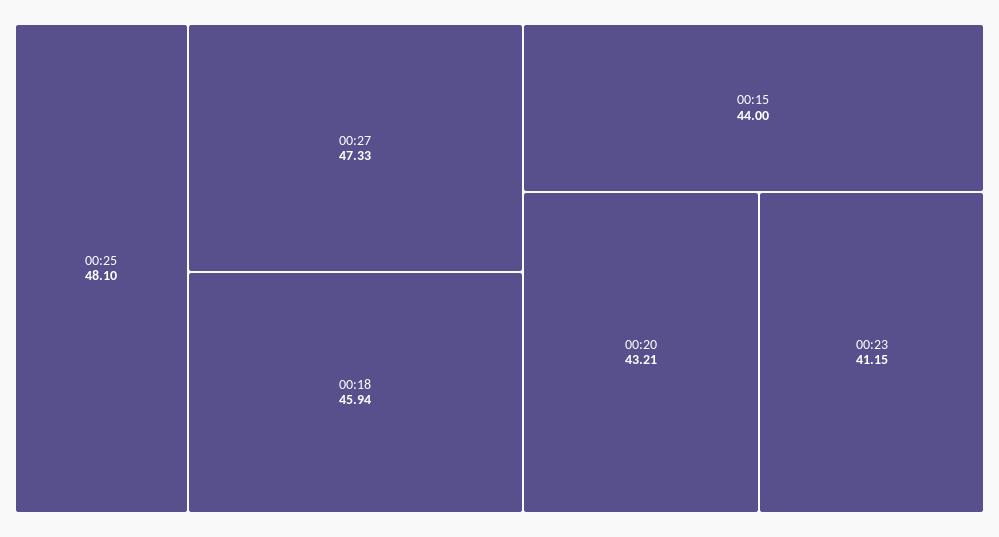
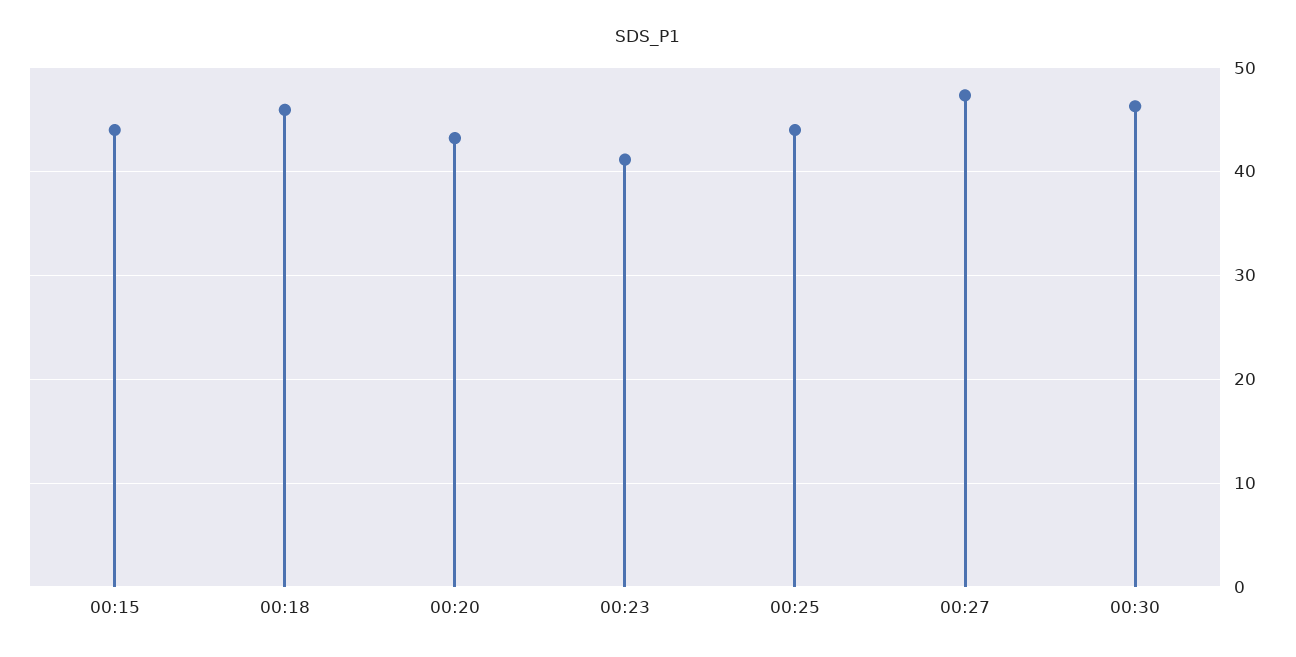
00:25: 48.1 -> 44
00:30: none -> 46

